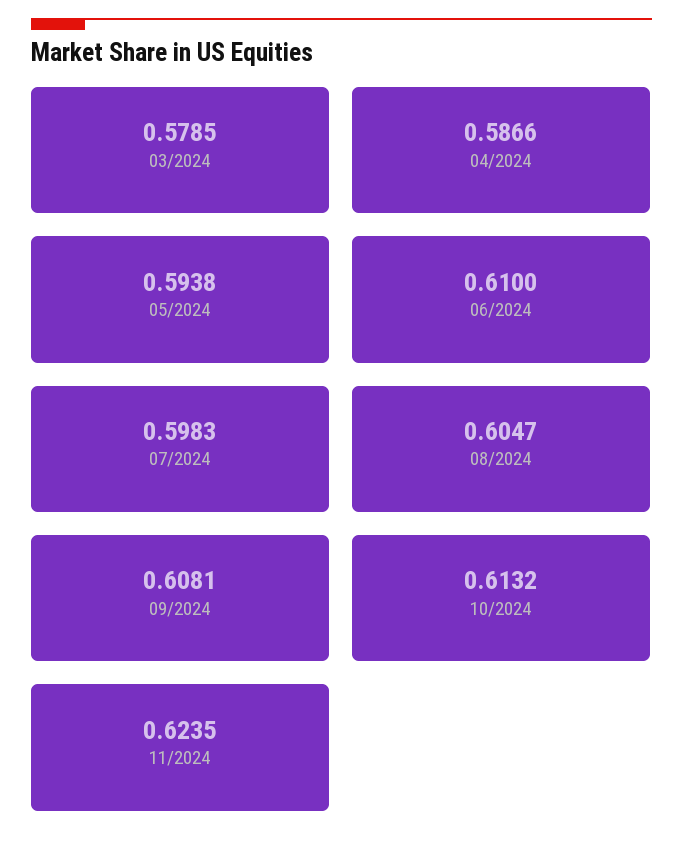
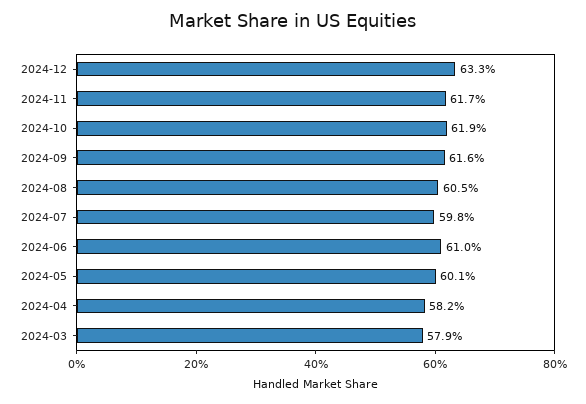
04/2024: 0.5866 -> 0.582
05/2024: 0.5938 -> 0.601
09/2024: 0.6081 -> 0.616
10/2024: 0.6132 -> 0.619
11/2024: 0.6235 -> 0.617
2024-12: none -> 0.633

